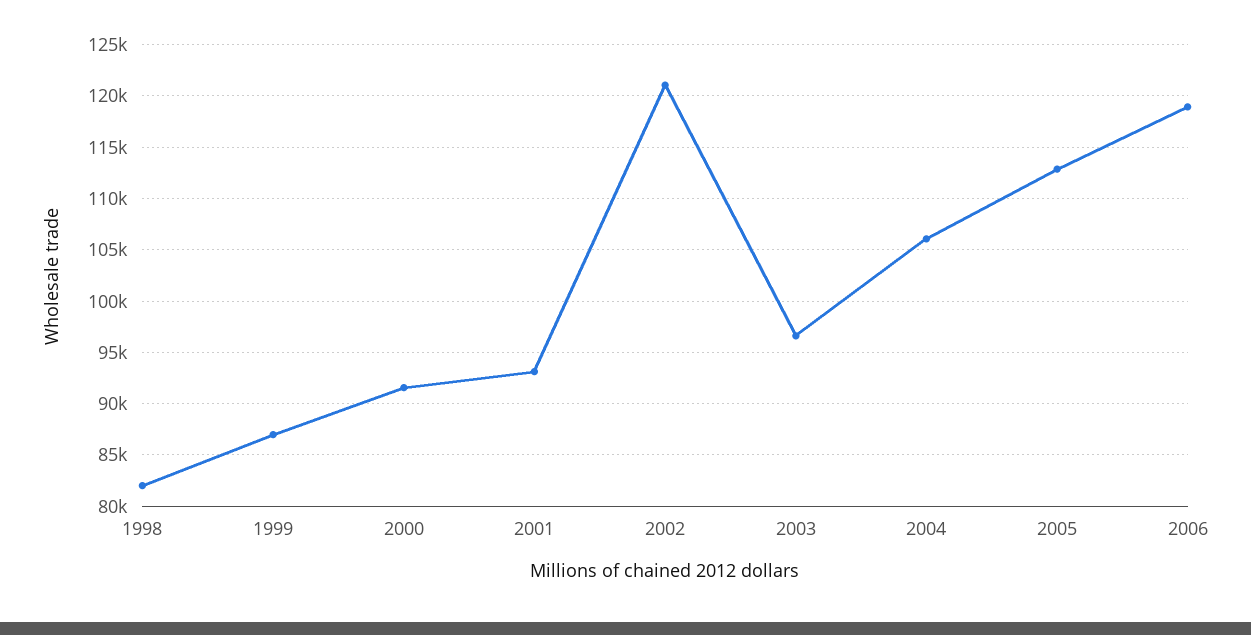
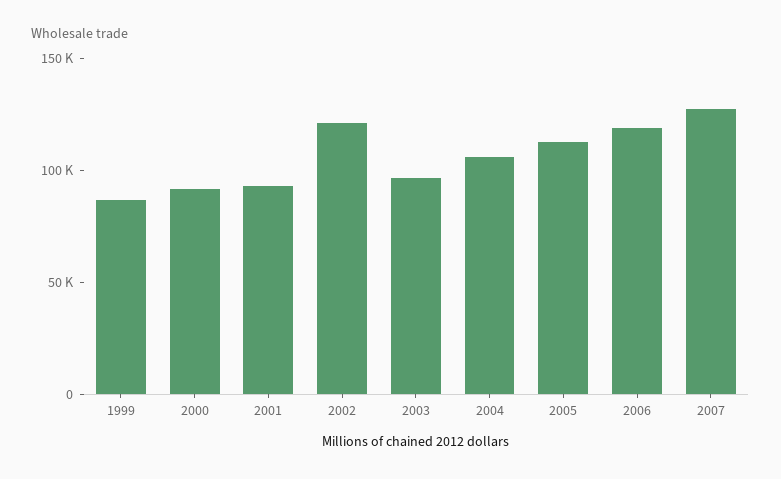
1998: 82000 -> none
2007: none -> 130000

